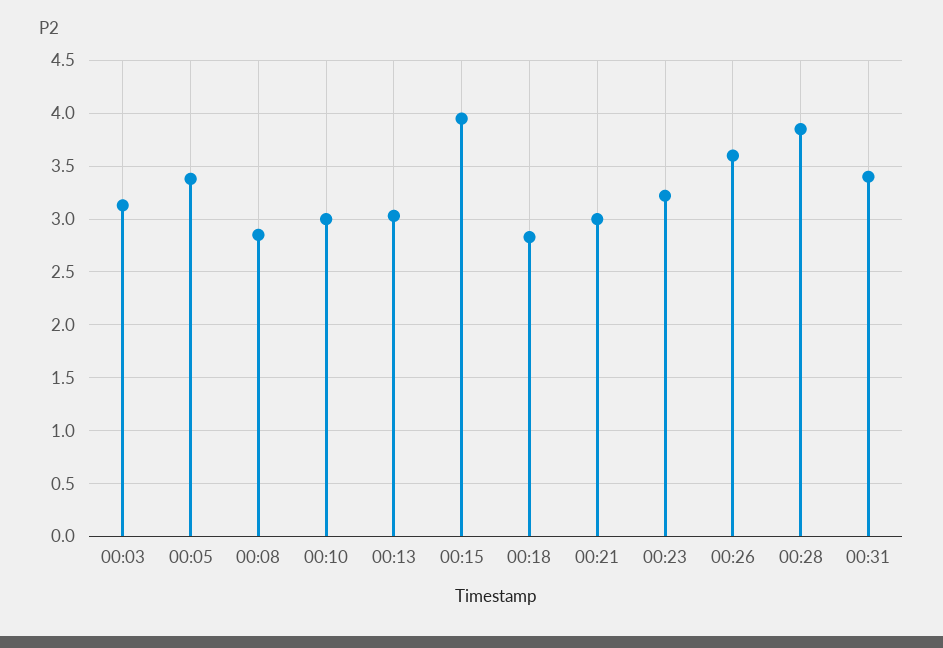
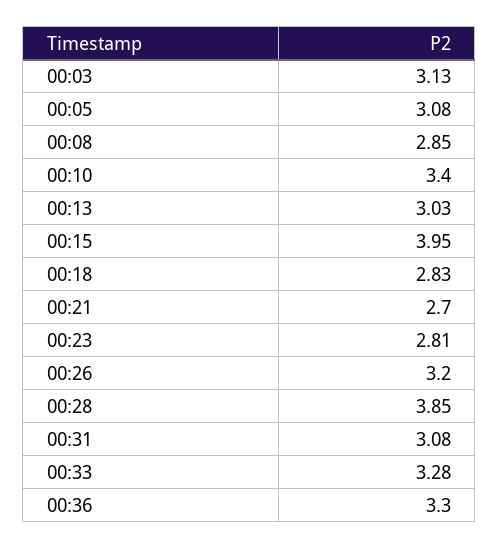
00:05: 3.4 -> 3.08
00:10: 3 -> 3.4
00:21: 3 -> 2.7
00:23: 3.2 -> 2.81
00:26: 3.6 -> 3.2
00:31: 3.4 -> 3.08
00:33: none -> 3.28
00:36: none -> 3.3

